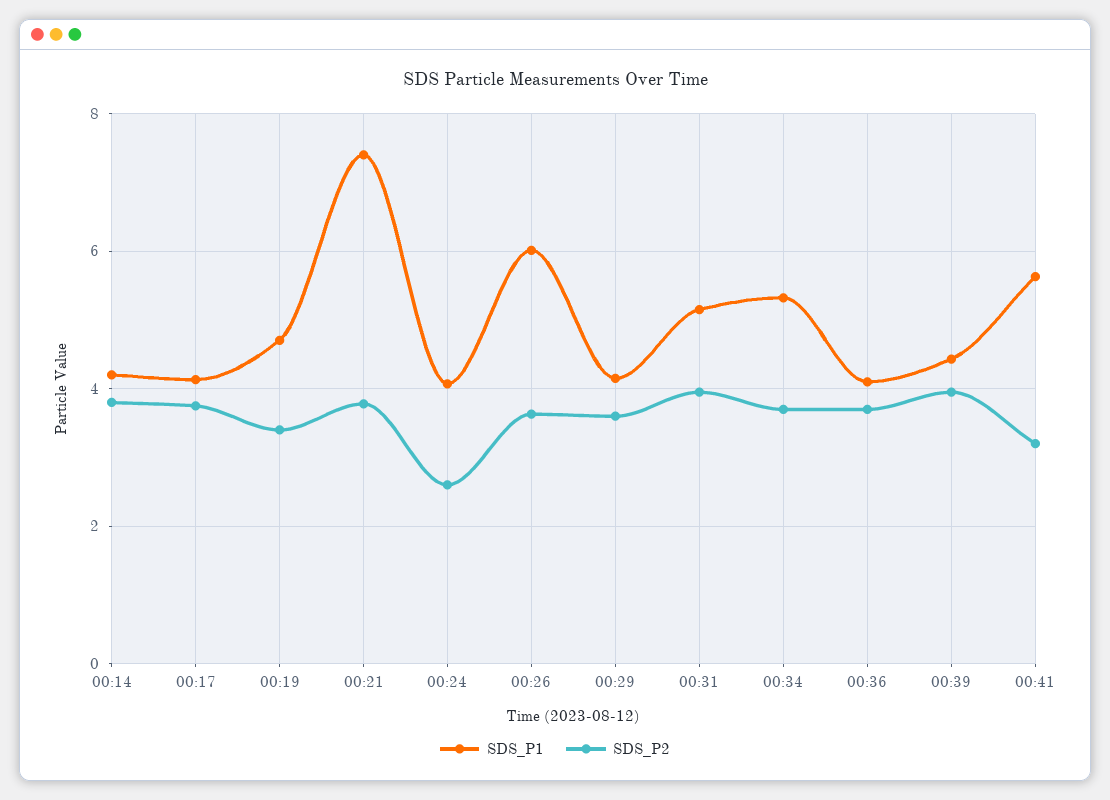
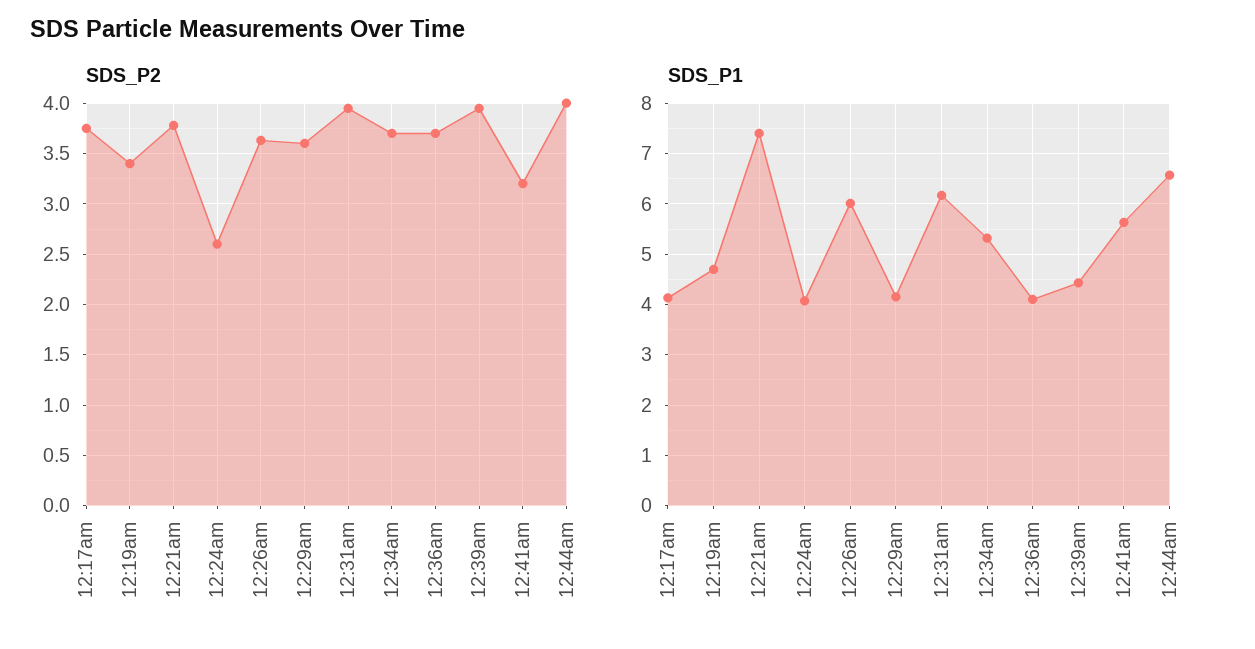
SDS_P1, 00:14: 4.2 -> none
SDS_P2, 00:14: 3.8 -> none
SDS_P1, 00:31: 5.2 -> 6.2
SDS_P2, 12:44am: none -> 4
SDS_P1, 12:44am: none -> 6.6

